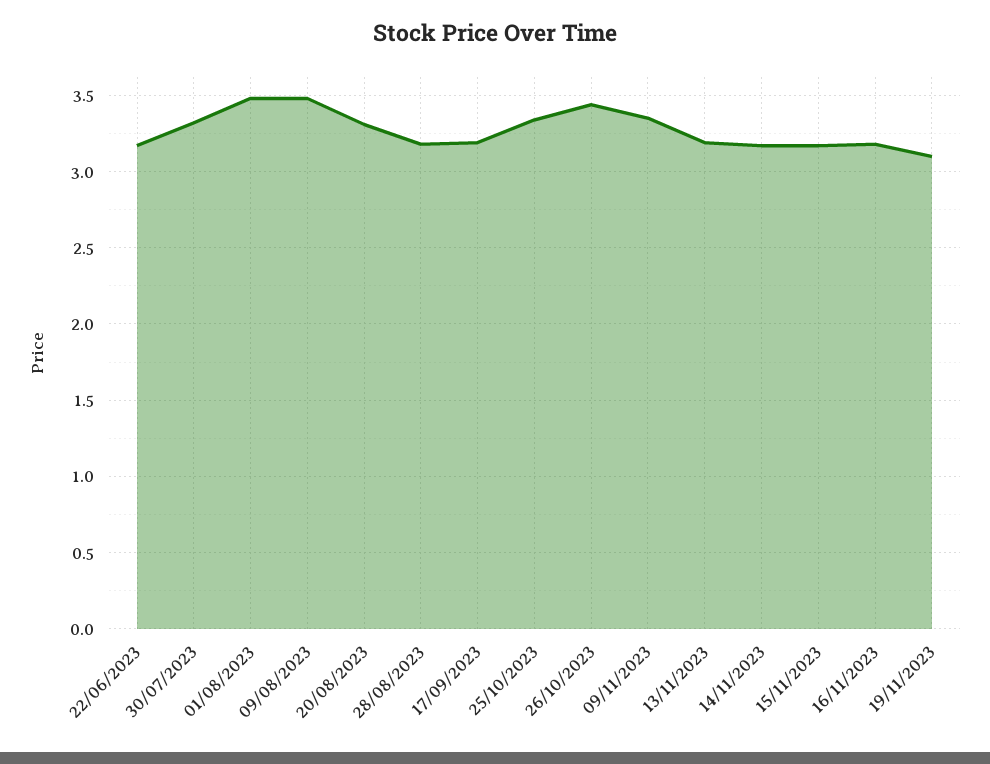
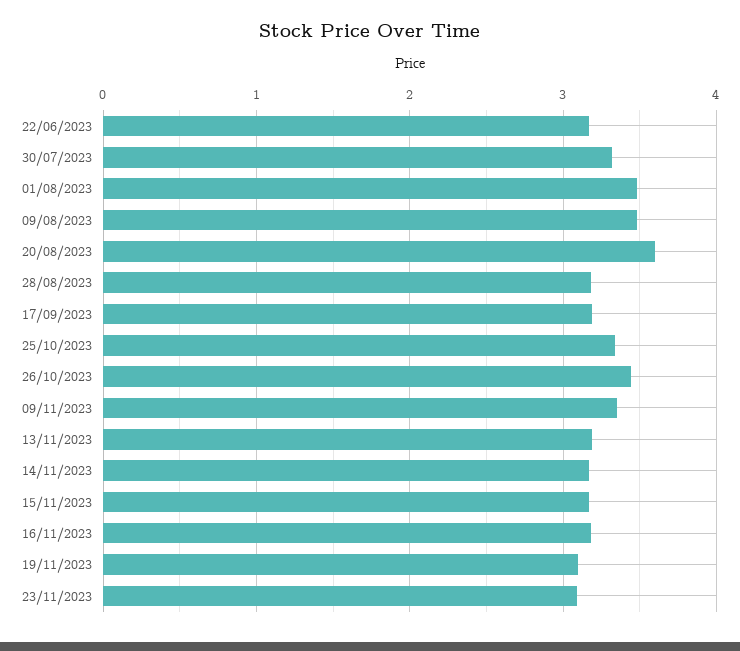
20/08/2023: 3.3 -> 3.6
23/11/2023: none -> 3.1

